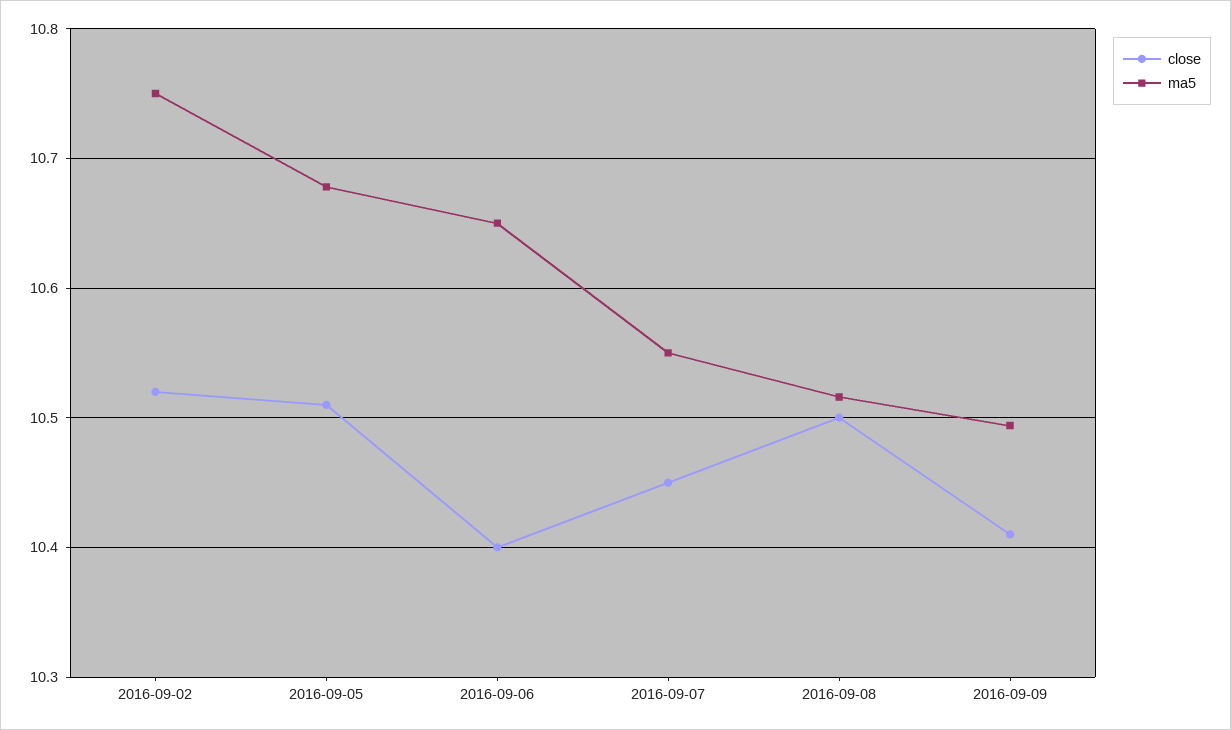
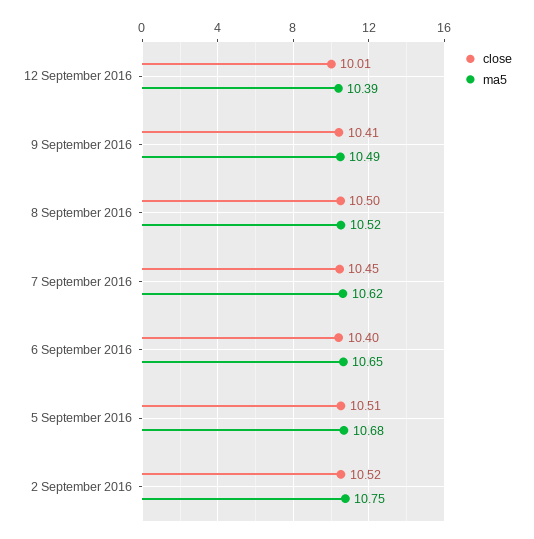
ma5, 2016-09-07: 10.55 -> 10.62
close, 12 September 2016: none -> 10.01
ma5, 12 September 2016: none -> 10.39

